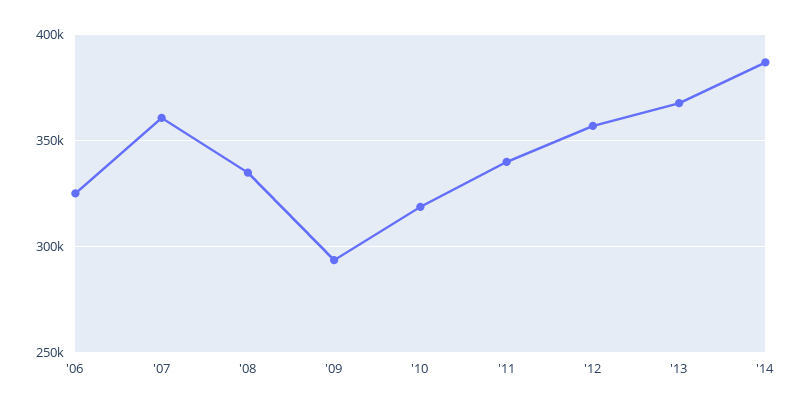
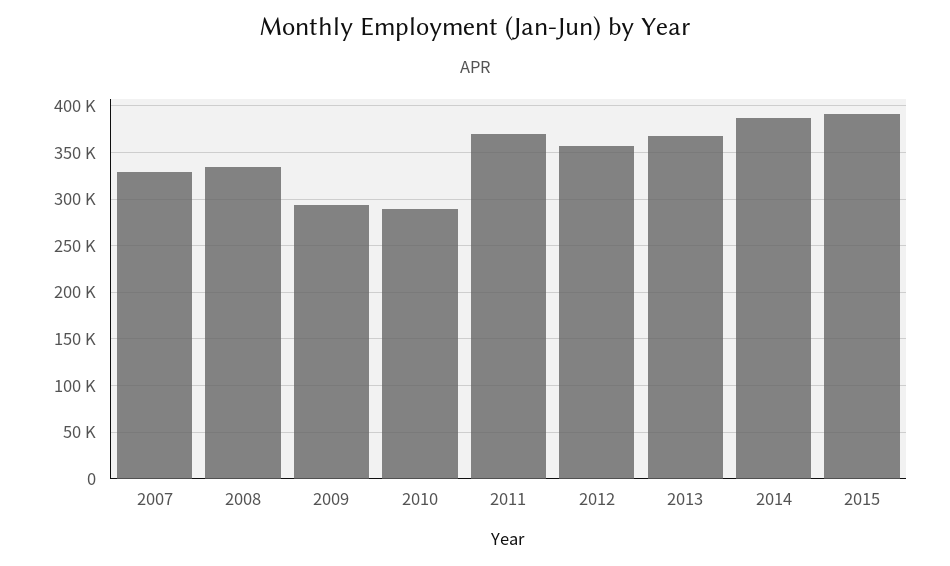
'06: 325000 -> none
'07: 360000 -> 330000
'10: 320000 -> 290000
'11: 340000 -> 370000
2015: none -> 390000

